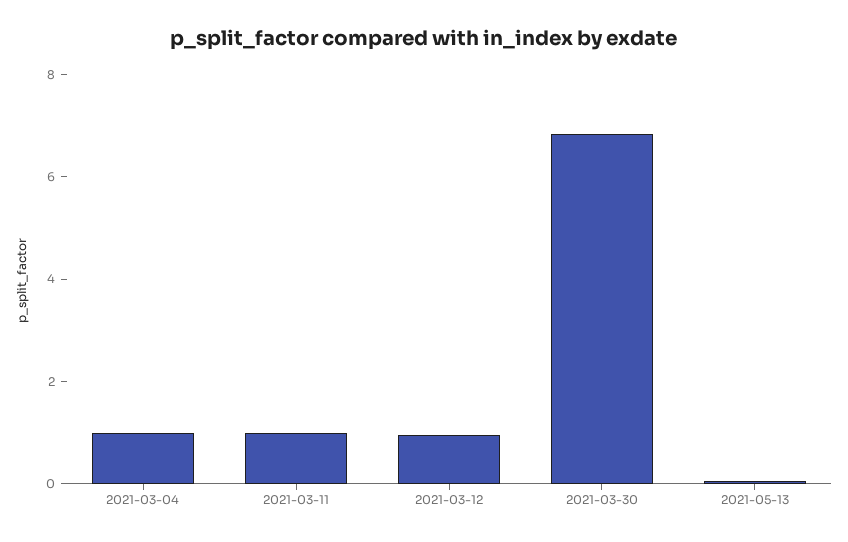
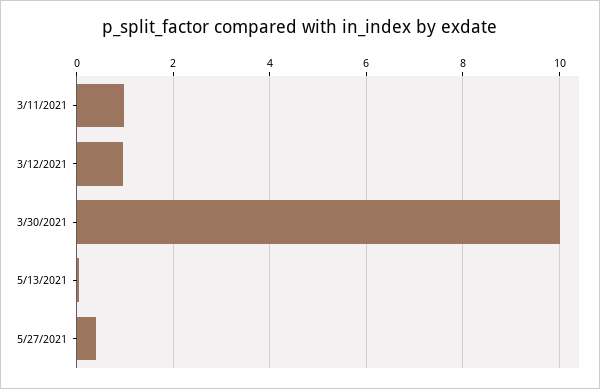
2021-03-04: 1 -> none
2021-03-30: 7 -> 10
5/27/2021: none -> 0.4

